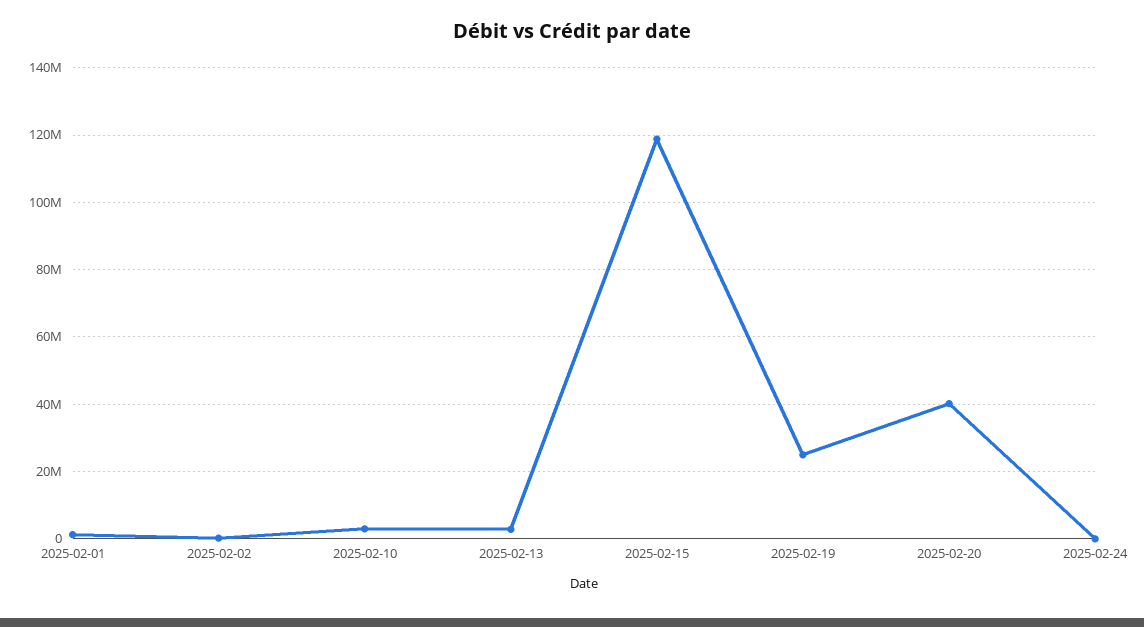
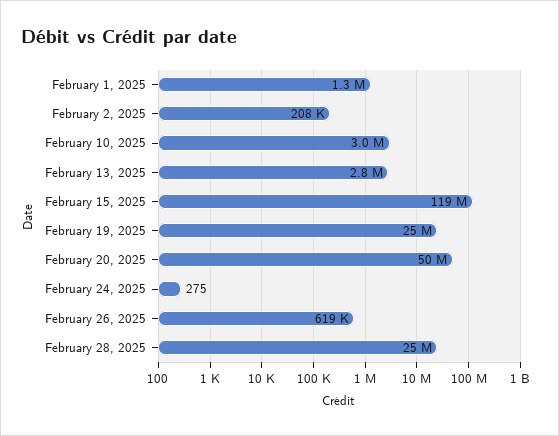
2025-02-20: 40000000 -> 50000000
February 26, 2025: none -> 619000
February 28, 2025: none -> 25000000

